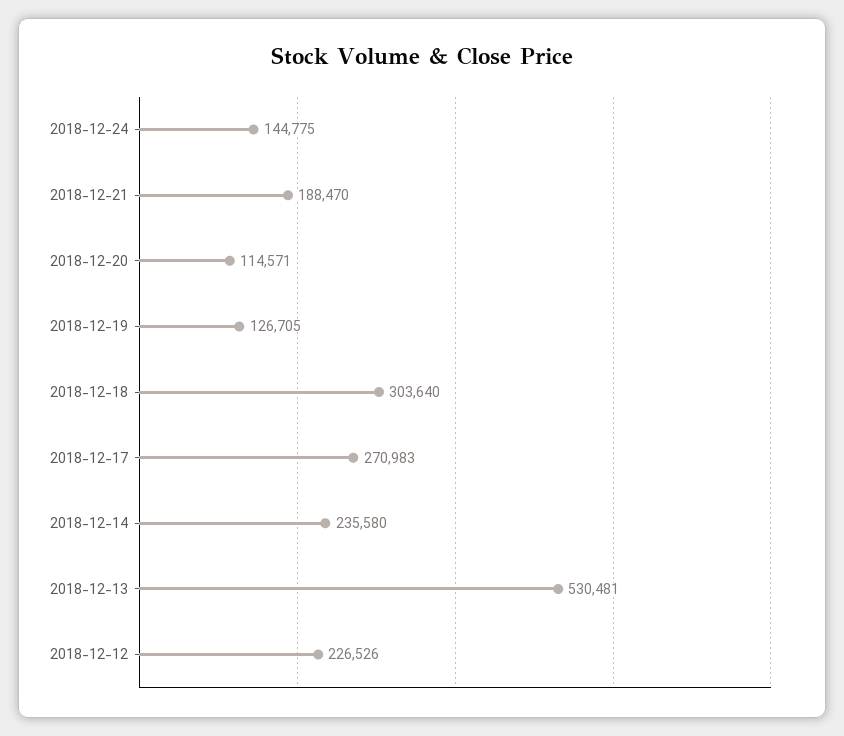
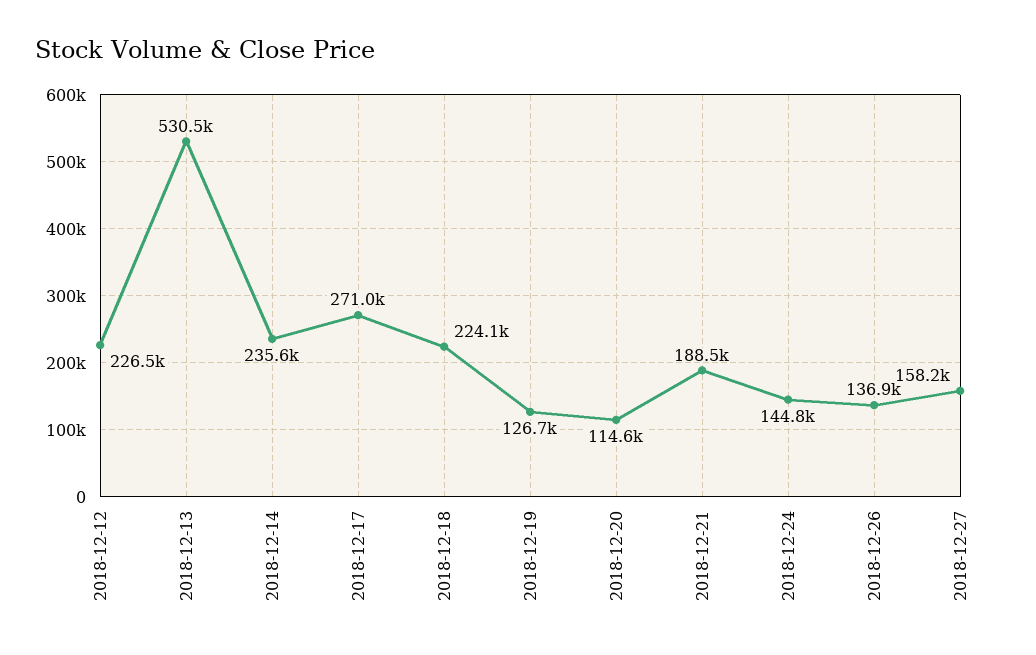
2018-12-18: 303640 -> 224100
2018-12-26: none -> 136900
2018-12-27: none -> 158200

